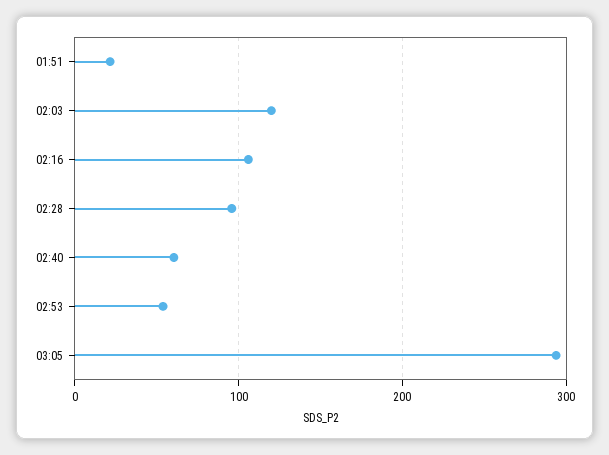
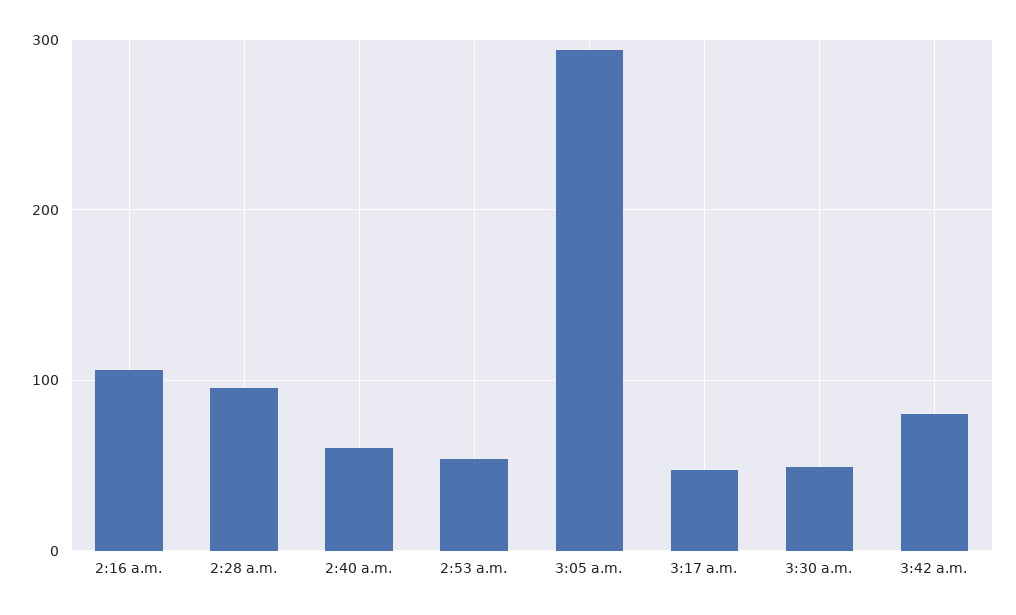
01:51: 20 -> none
02:03: 120 -> none
3:17 a.m.: none -> 50
3:30 a.m.: none -> 50
3:42 a.m.: none -> 80

